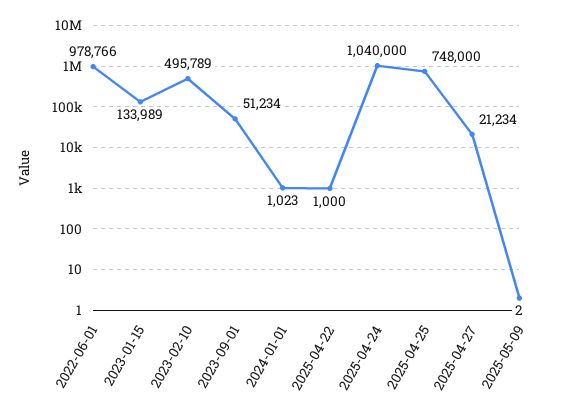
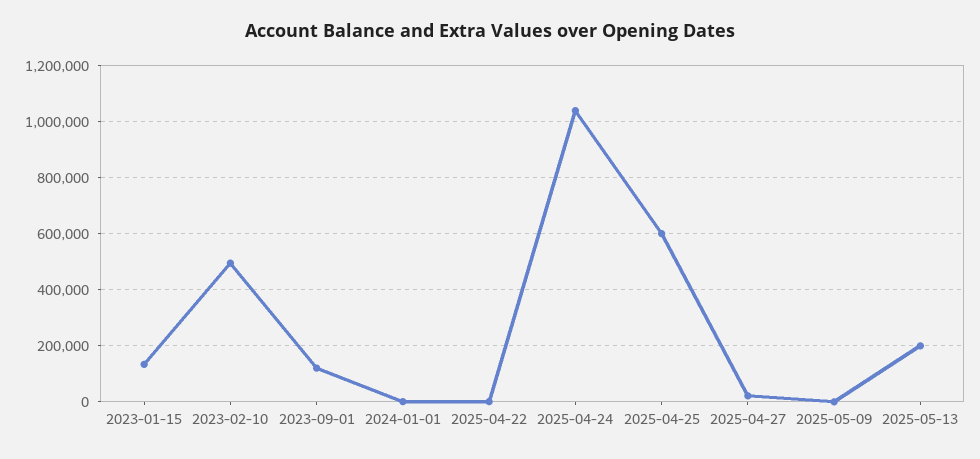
2022-06-01: 978766 -> none
2023-09-01: 51234 -> 125000
2025-04-25: 748000 -> 600000
2025-05-13: none -> 200000

